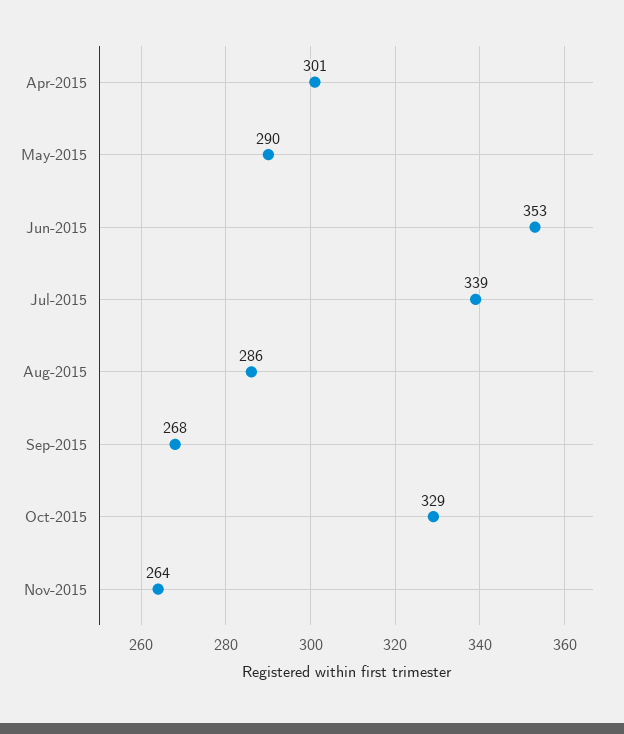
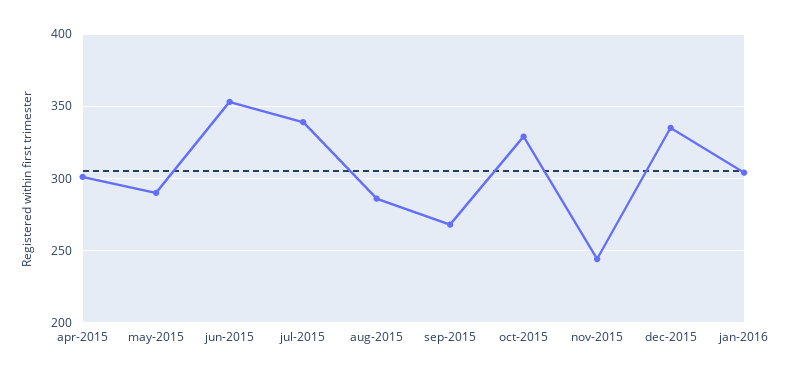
Nov-2015: 264 -> 245
dec-2015: none -> 335
jan-2016: none -> 305

